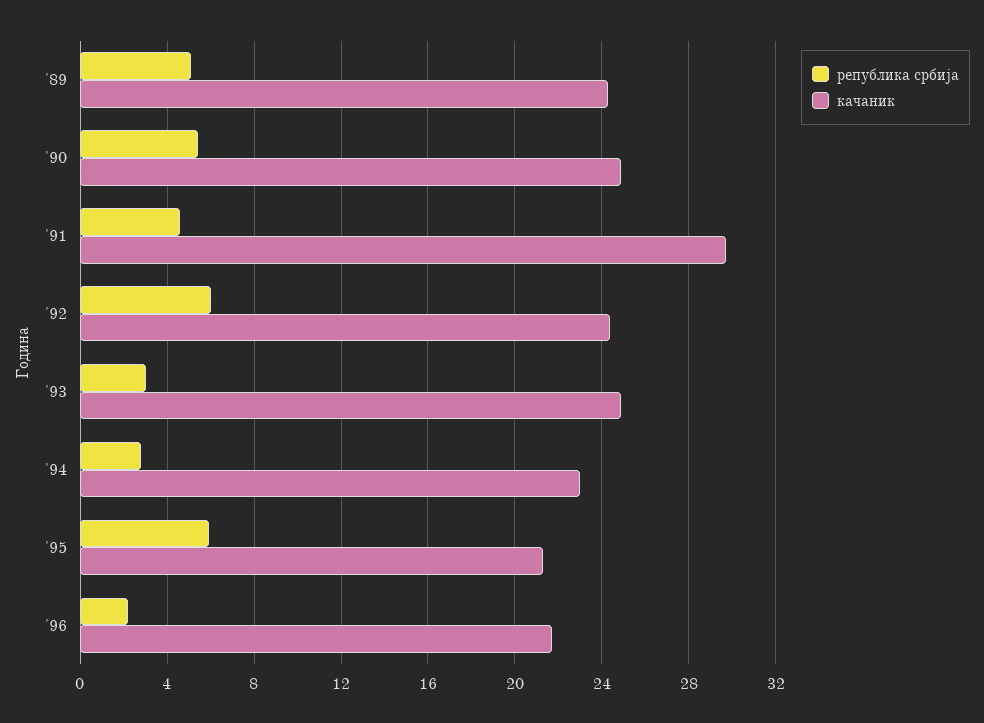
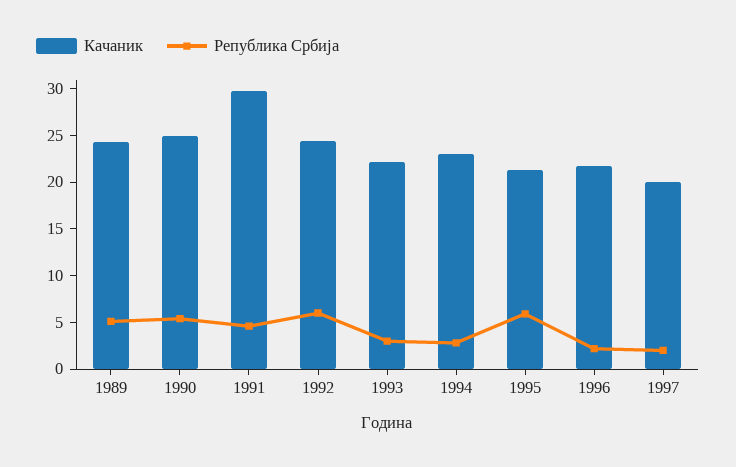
качаник, '93: 25 -> 22
качаник, 1997: none -> 20
република србија, 1997: none -> 2

